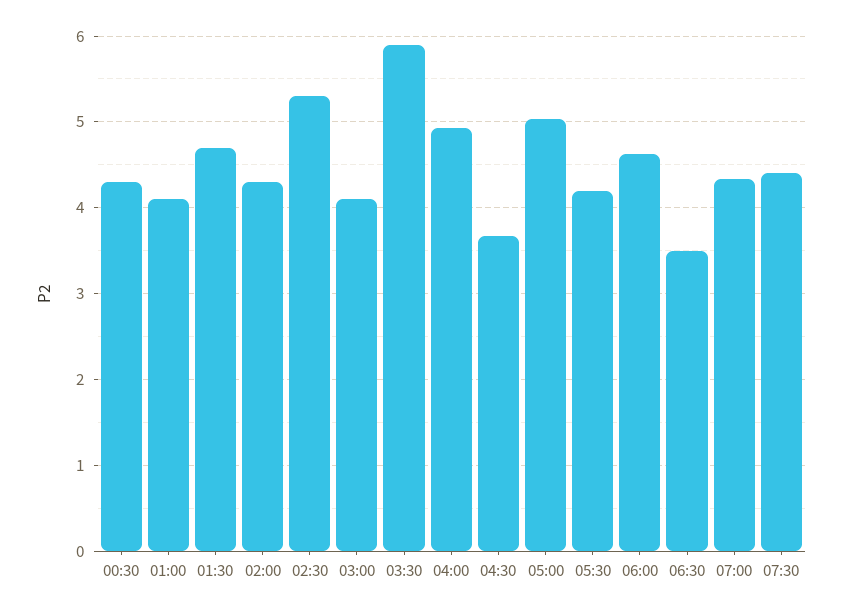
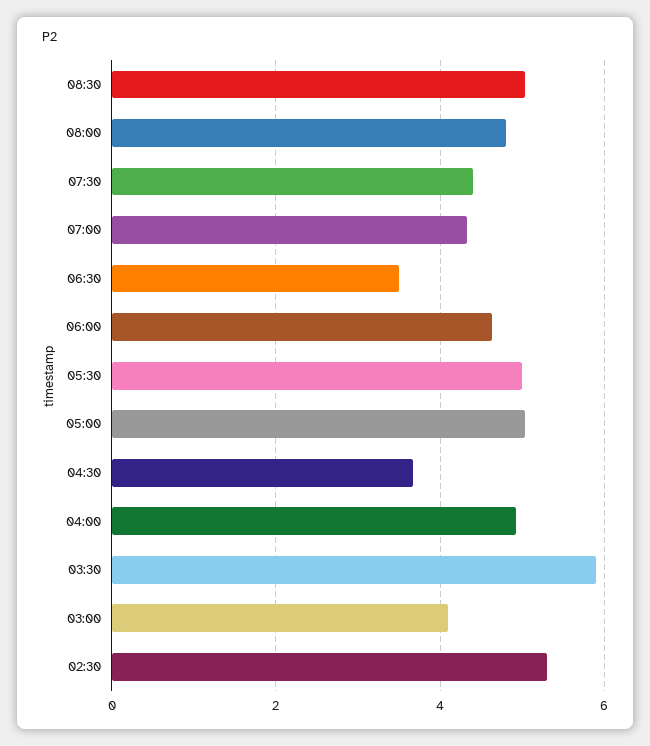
00:30: 4.3 -> none
01:00: 4.1 -> none
01:30: 4.7 -> none
02:00: 4.3 -> none
05:30: 4.2 -> 5
08:30: none -> 5
08:00: none -> 4.8

